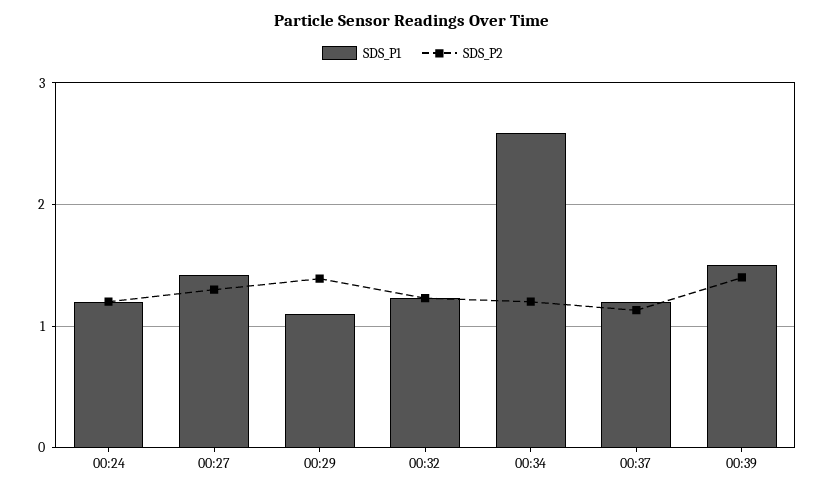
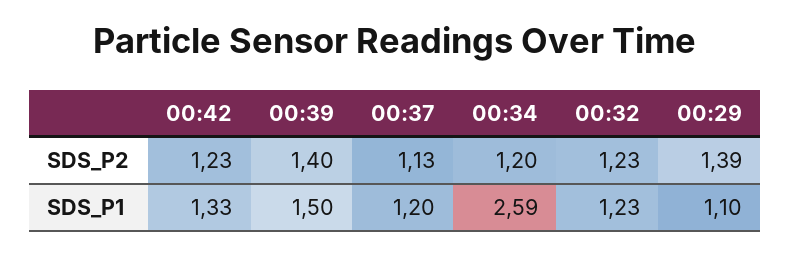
SDS_P1, 00:24: 1.2 -> none
SDS_P2, 00:24: 1.2 -> none
SDS_P1, 00:27: 1.4 -> none
SDS_P2, 00:27: 1.3 -> none
SDS_P2, 00:42: none -> 1.23
SDS_P1, 00:42: none -> 1.33

